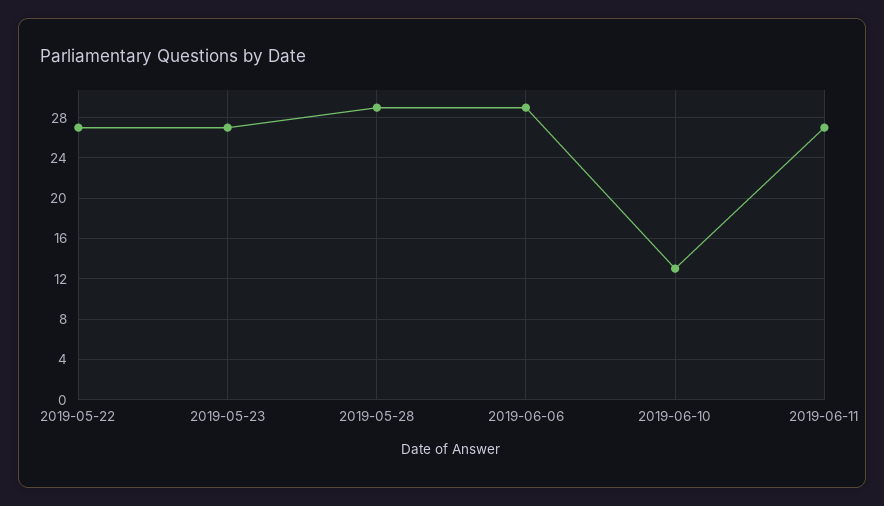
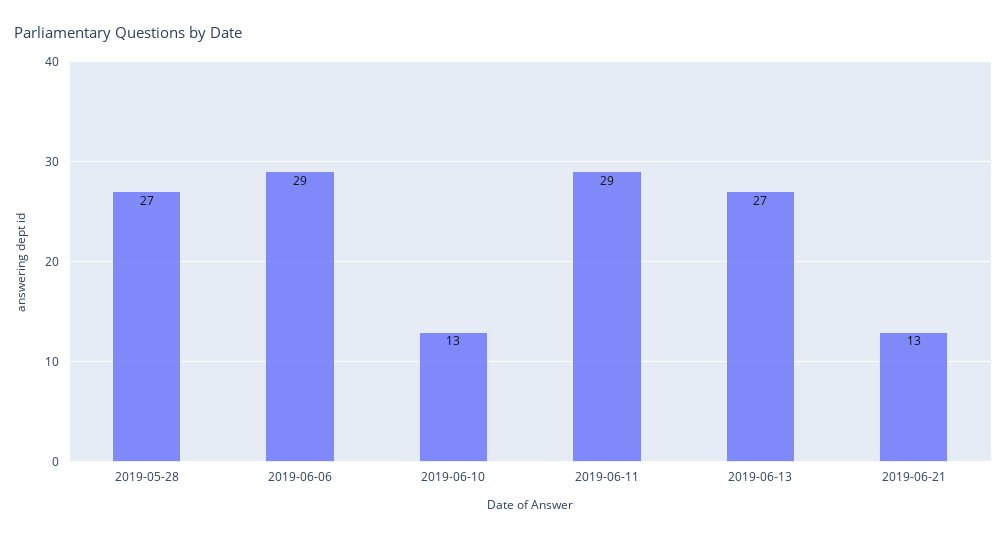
2019-05-22: 27 -> none
2019-05-23: 27 -> none
2019-05-28: 29 -> 27
2019-06-11: 27 -> 29
2019-06-13: none -> 27
2019-06-21: none -> 13

